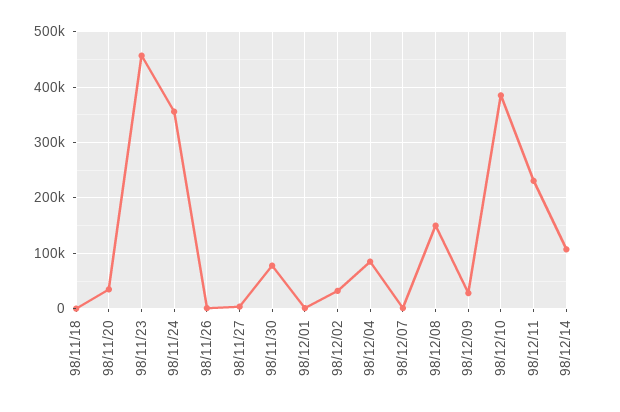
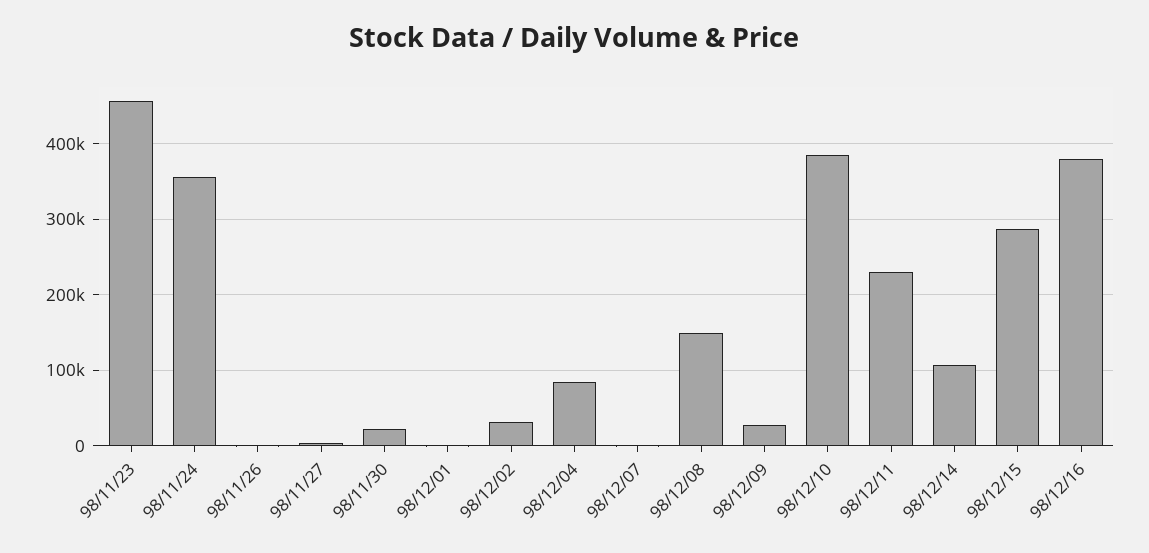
98/11/18: 0 -> none
98/11/20: 40000 -> none
98/11/30: 80000 -> 20000
98/12/15: none -> 290000
98/12/16: none -> 380000

